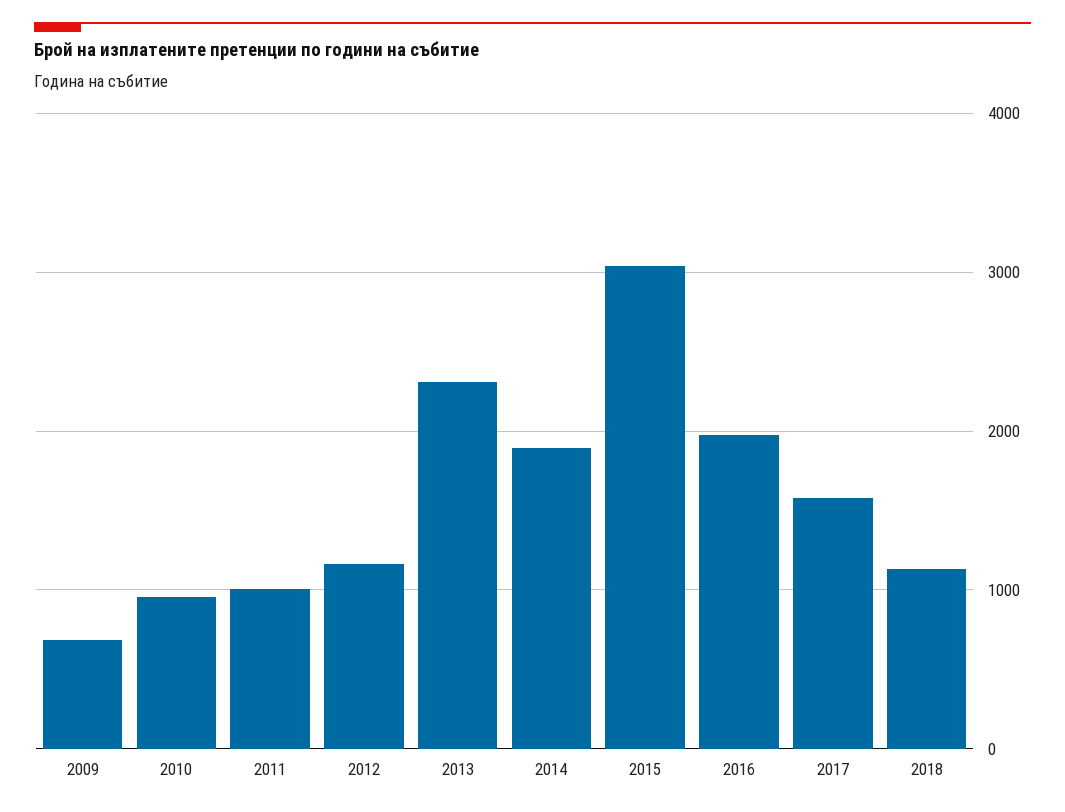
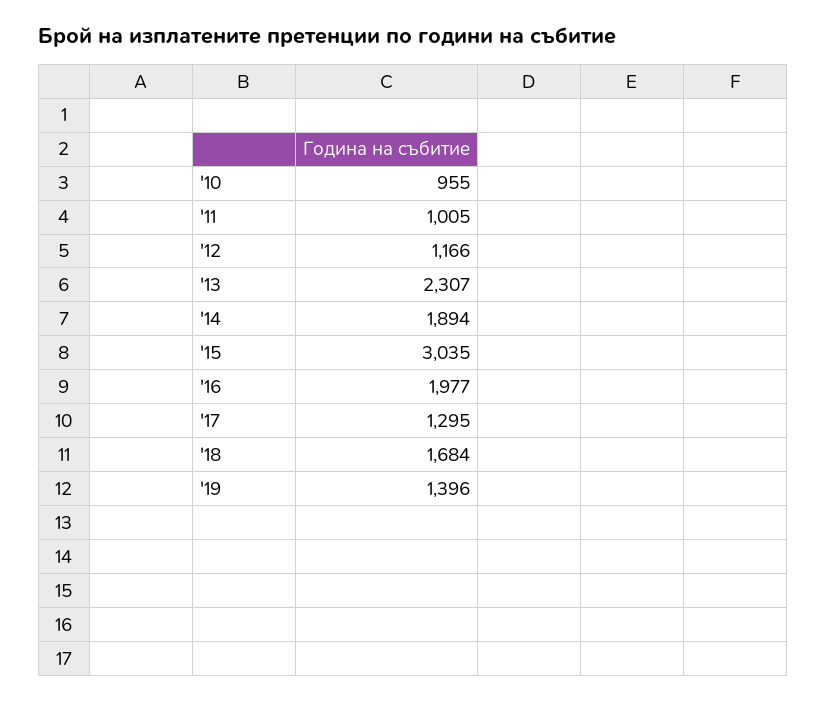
2009: 700 -> none
2017: 1600 -> 1295
2018: 1100 -> 1684
'19: none -> 1396

